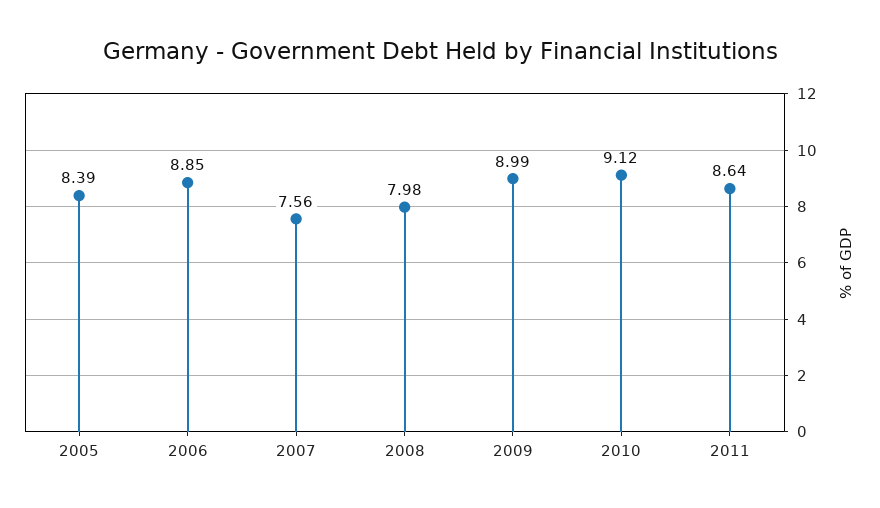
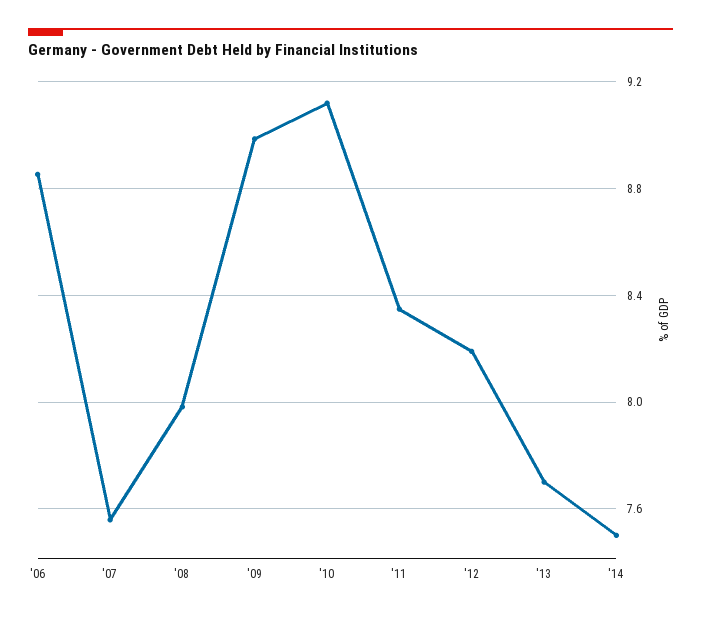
2005: 8.39 -> none
2011: 8.64 -> 8.35
'12: none -> 8.2
'13: none -> 7.7
'14: none -> 7.5

